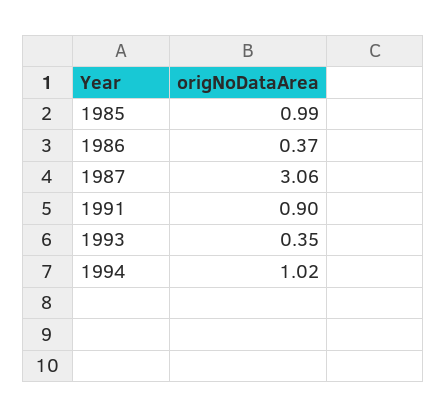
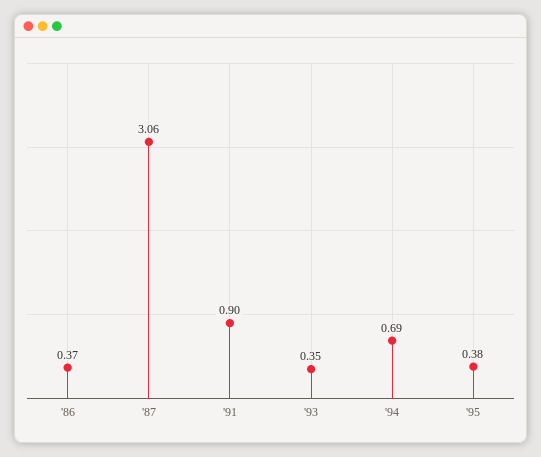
1985: 0.99 -> none
1994: 1.02 -> 0.69
'95: none -> 0.38

